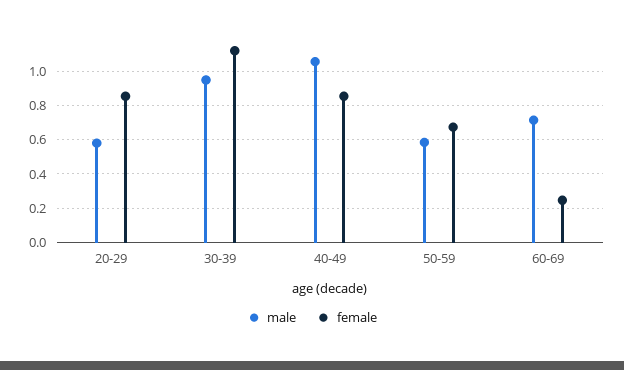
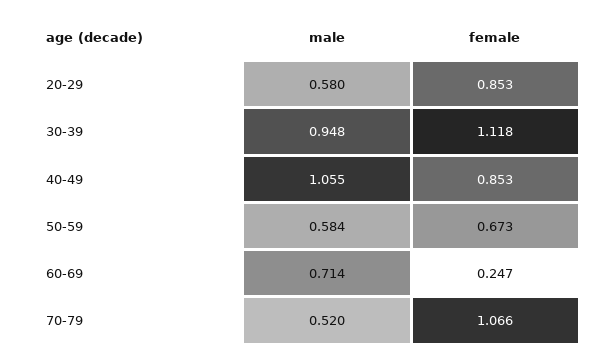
male, 70-79: none -> 0.52
female, 70-79: none -> 1.066

